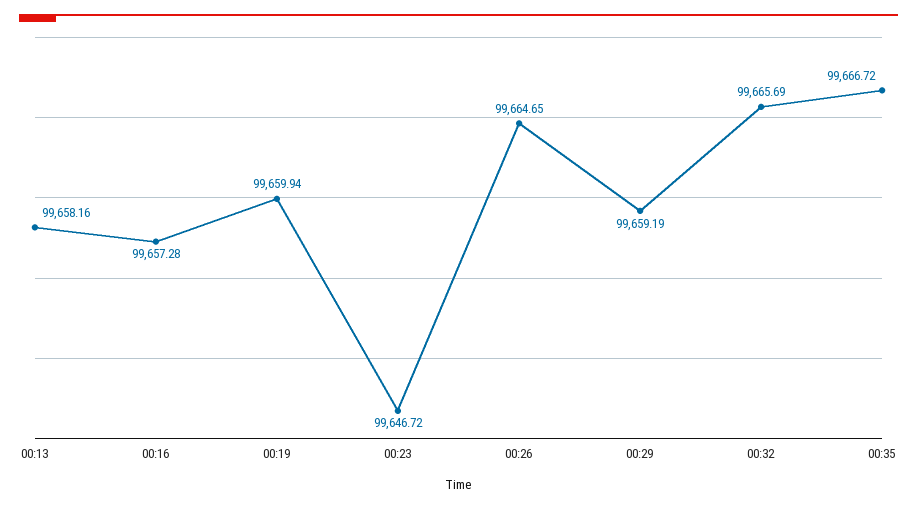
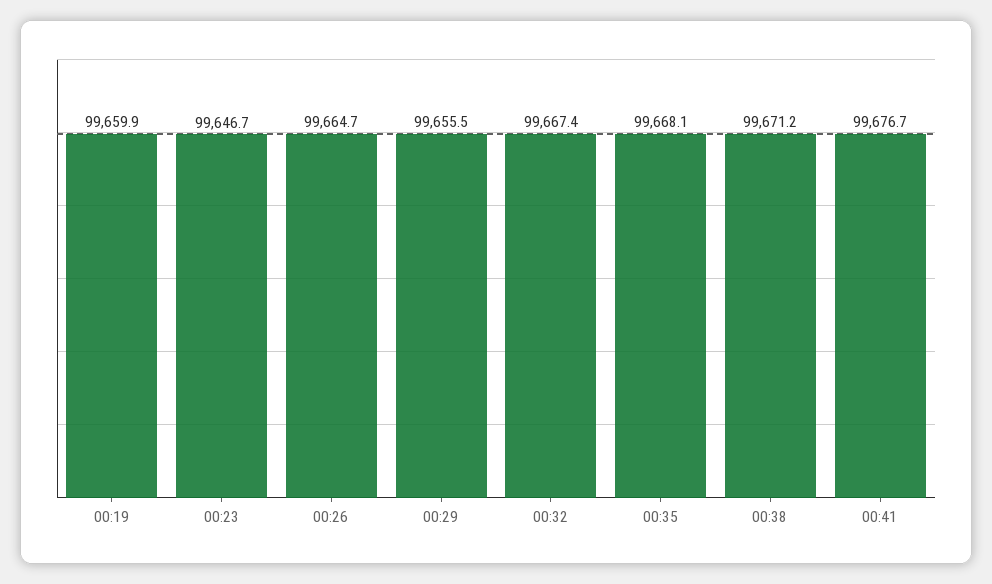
00:13: 99658.16 -> none
00:16: 99657.28 -> none
00:29: 99659.19 -> 99655.5
00:32: 99665.69 -> 99667.4
00:35: 99666.72 -> 99668.1
00:38: none -> 99671.2
00:41: none -> 99676.7

